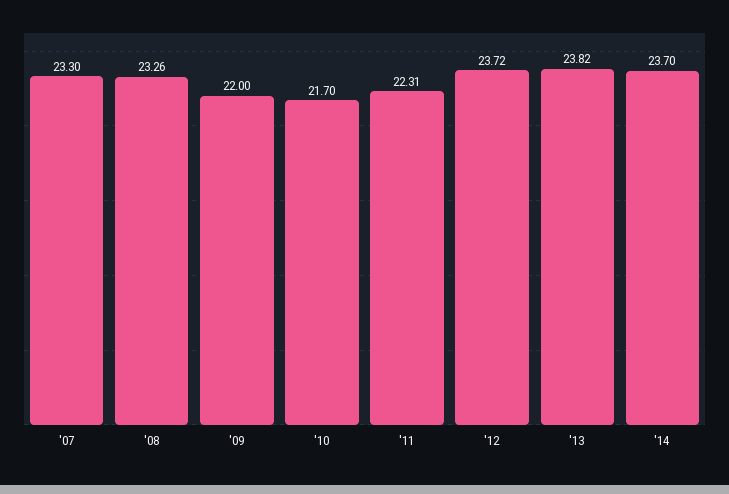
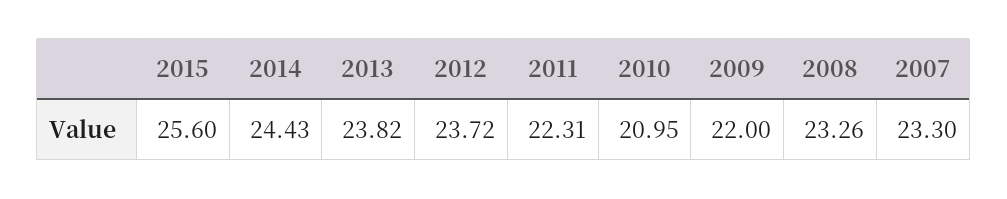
'10: 21.7 -> 20.95
'14: 23.7 -> 24.43
2015: none -> 25.6

